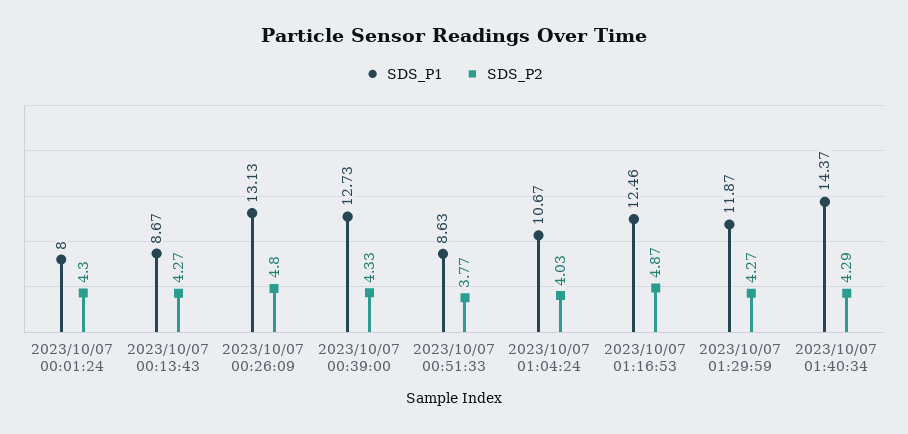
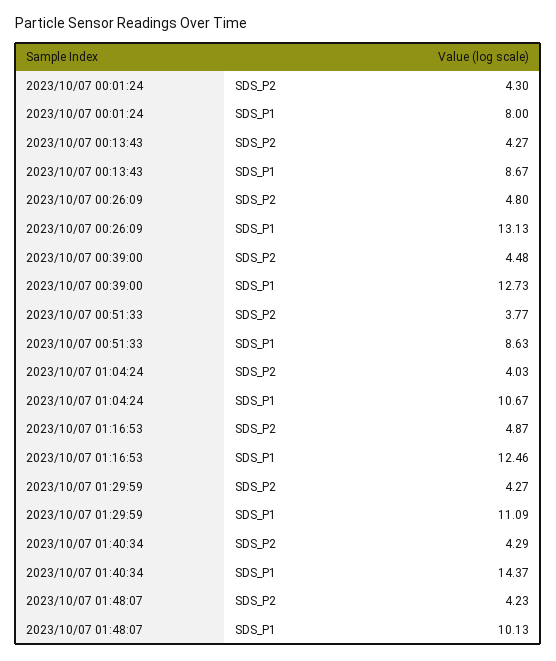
SDS_P2, 2023/10/07 00:39:00: 4.33 -> 4.48
SDS_P1, 2023/10/07 01:29:59: 11.87 -> 11.09
SDS_P2, 2023/10/07 01:48:07: none -> 4.23
SDS_P1, 2023/10/07 01:48:07: none -> 10.13

